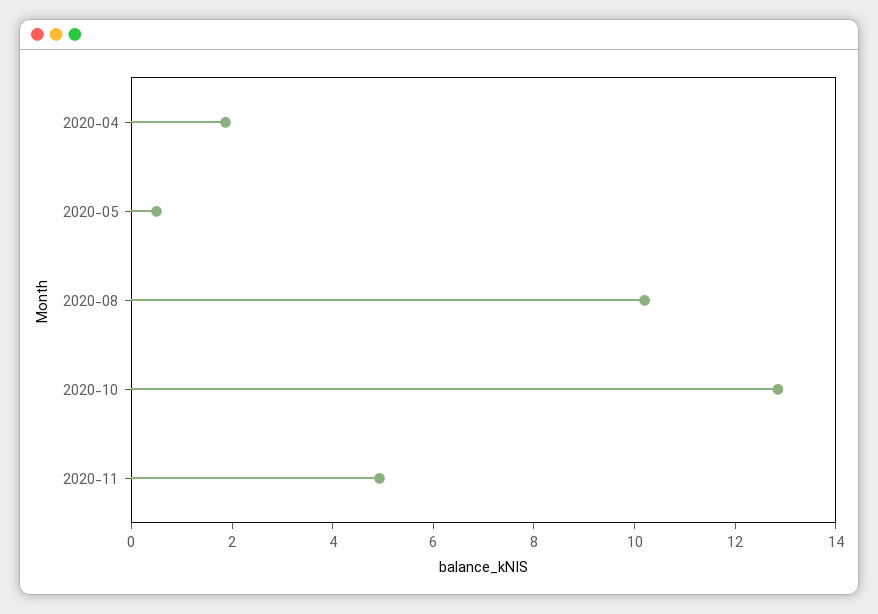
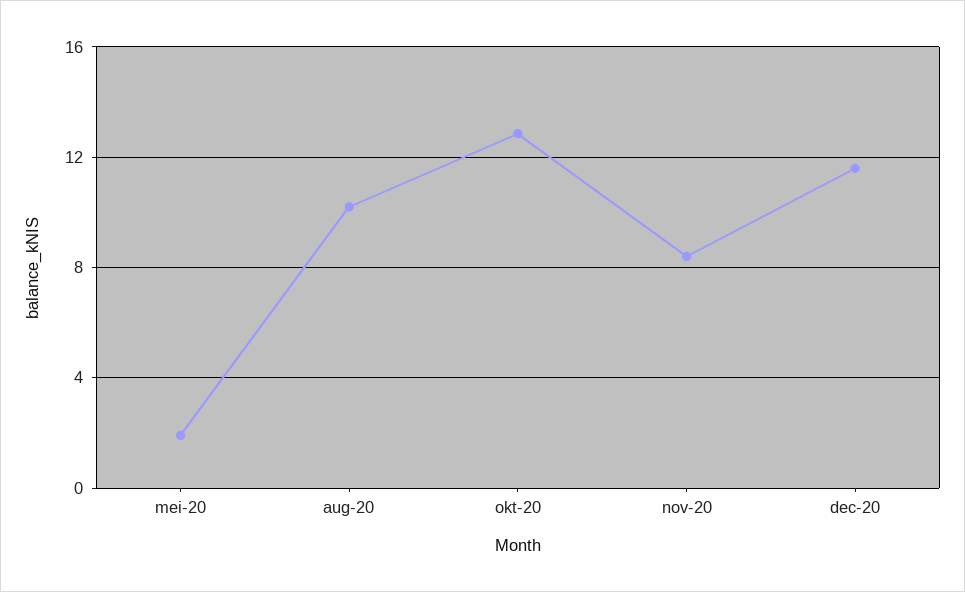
2020-04: 2 -> none
2020-05: 0.5 -> 2
2020-11: 5 -> 8.5
dec-20: none -> 11.5

